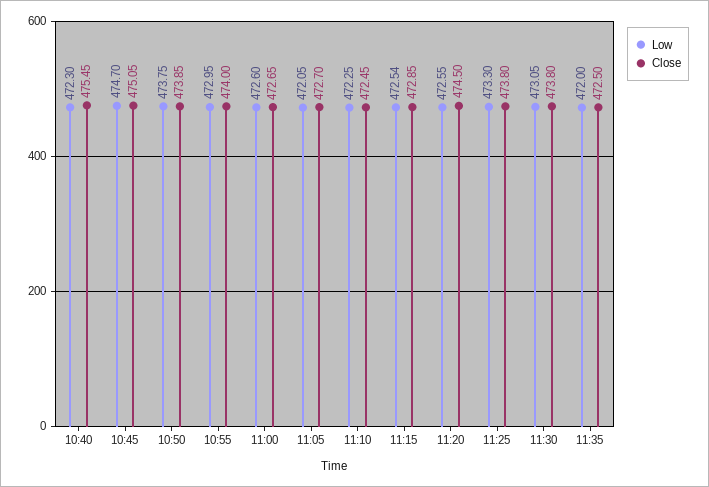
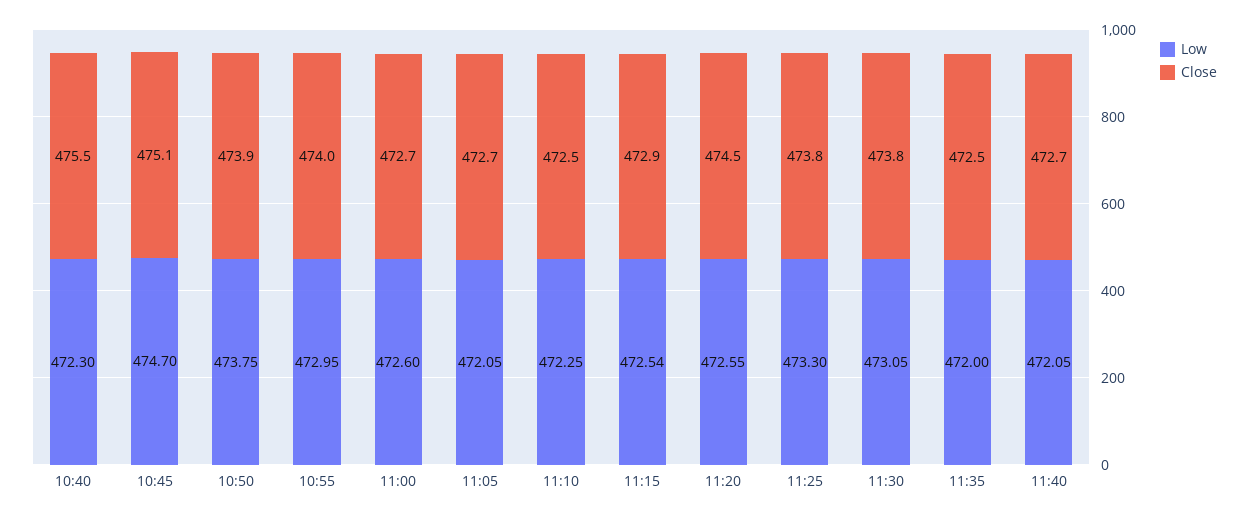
Low, 11:40: none -> 472.05
Close, 11:40: none -> 472.7

